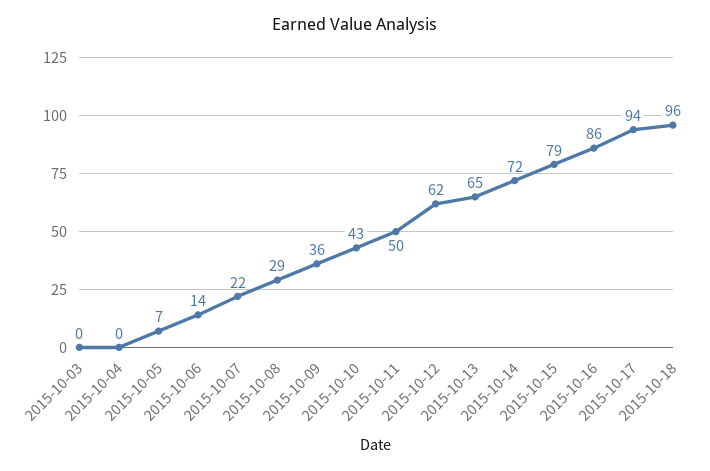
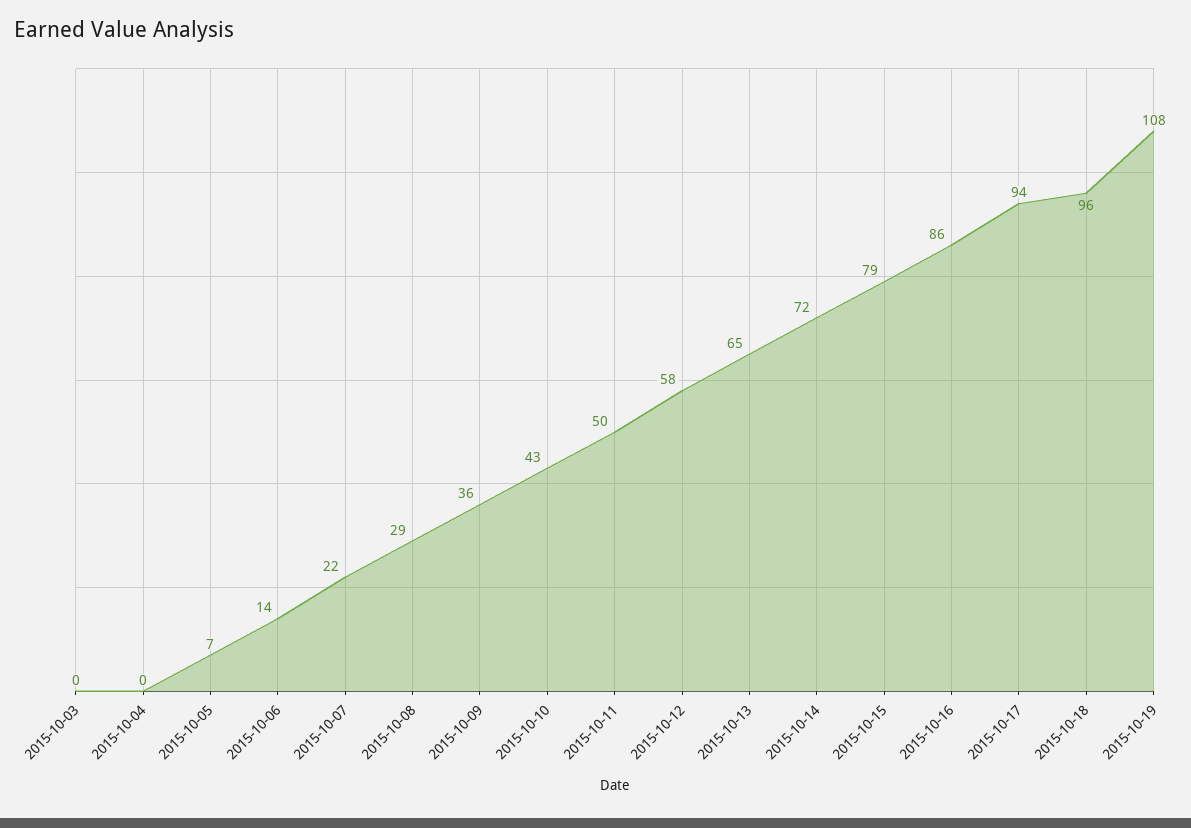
2015-10-12: 62 -> 58
2015-10-19: none -> 108

